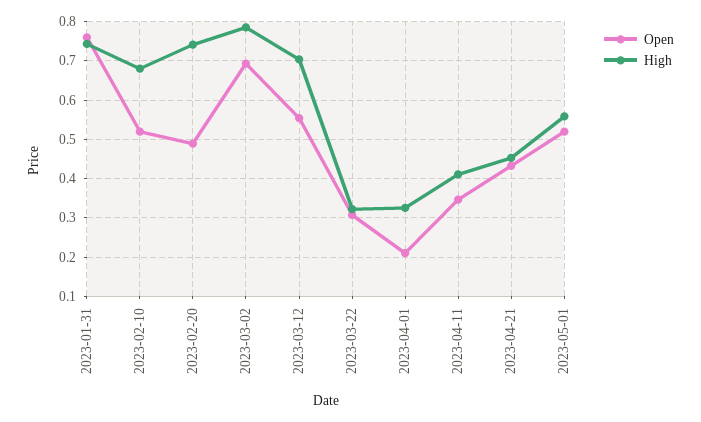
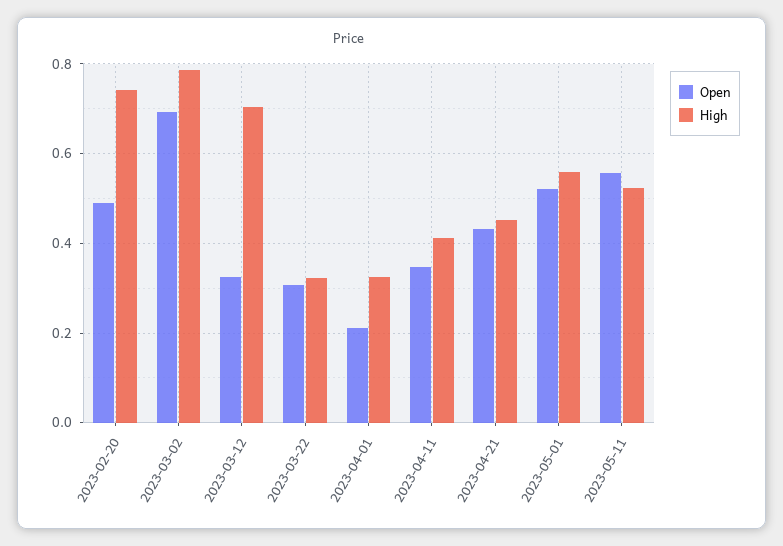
Open, 2023-01-31: 0.76 -> none
High, 2023-01-31: 0.74 -> none
Open, 2023-02-10: 0.52 -> none
High, 2023-02-10: 0.68 -> none
Open, 2023-03-12: 0.56 -> 0.32
Open, 2023-05-11: none -> 0.56
High, 2023-05-11: none -> 0.52

